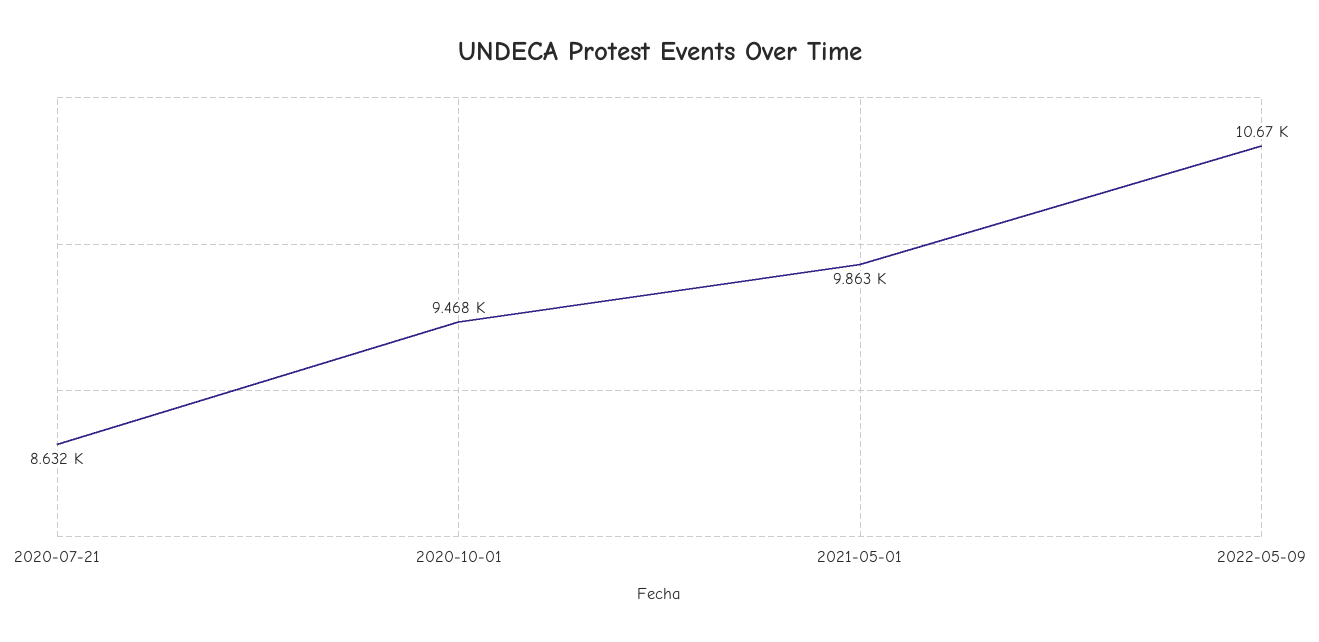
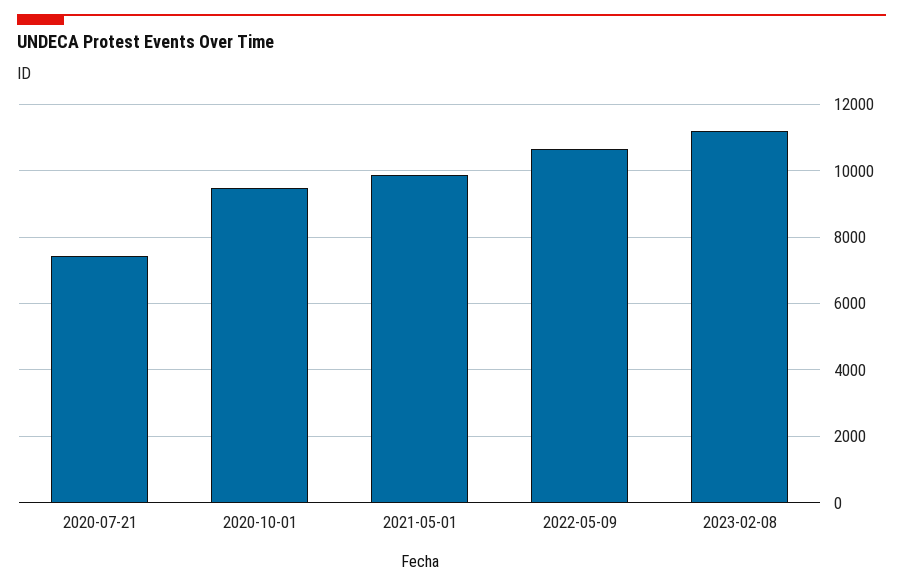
2020-07-21: 8632 -> 7400
2023-02-08: none -> 11200

